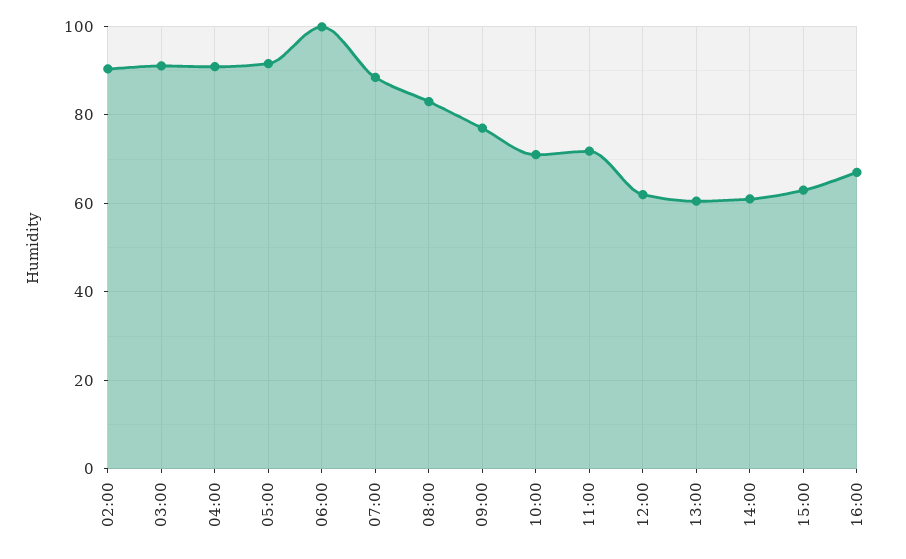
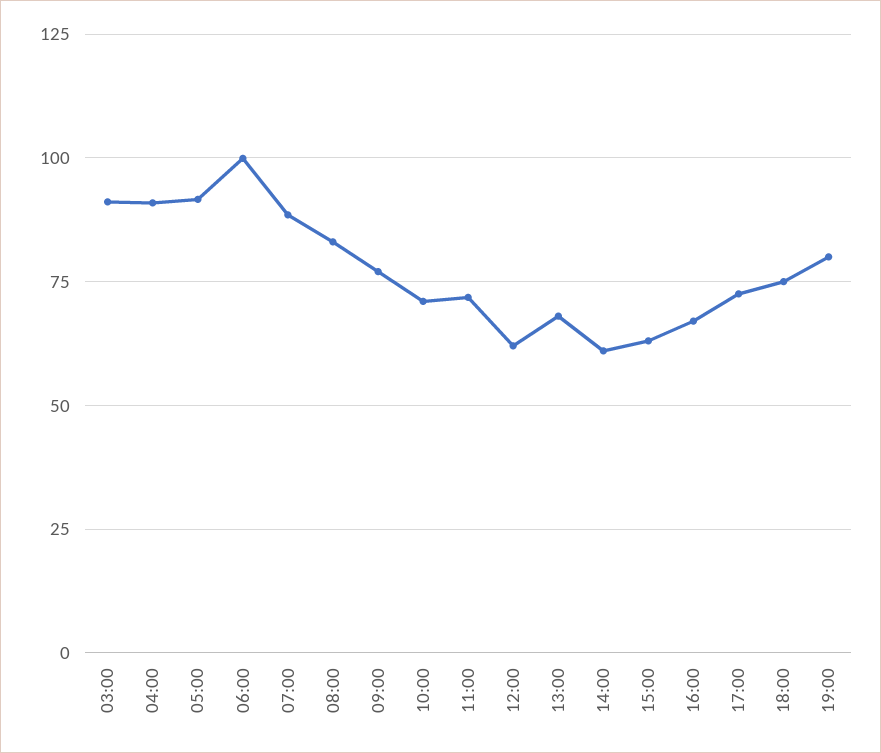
02:00: 90 -> none
13:00: 60 -> 67.5
17:00: none -> 72.5
18:00: none -> 75
19:00: none -> 80

